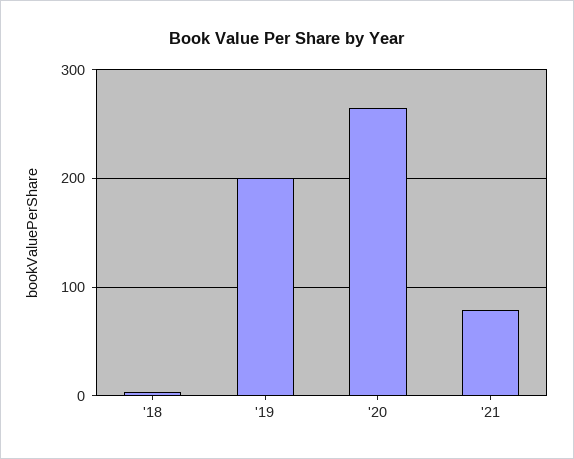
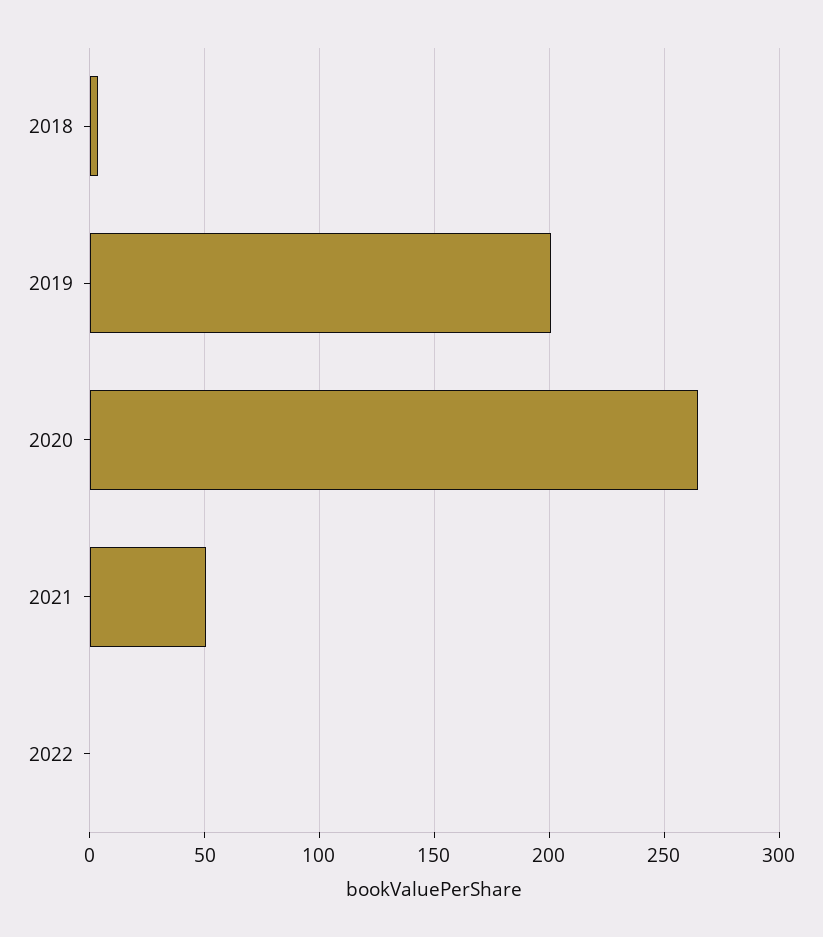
'21: 80 -> 50
2022: none -> 0

